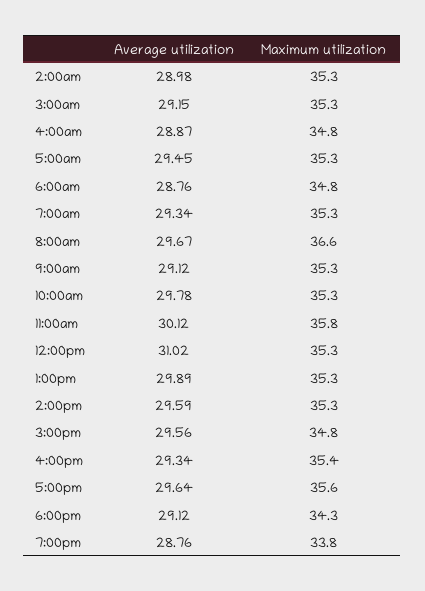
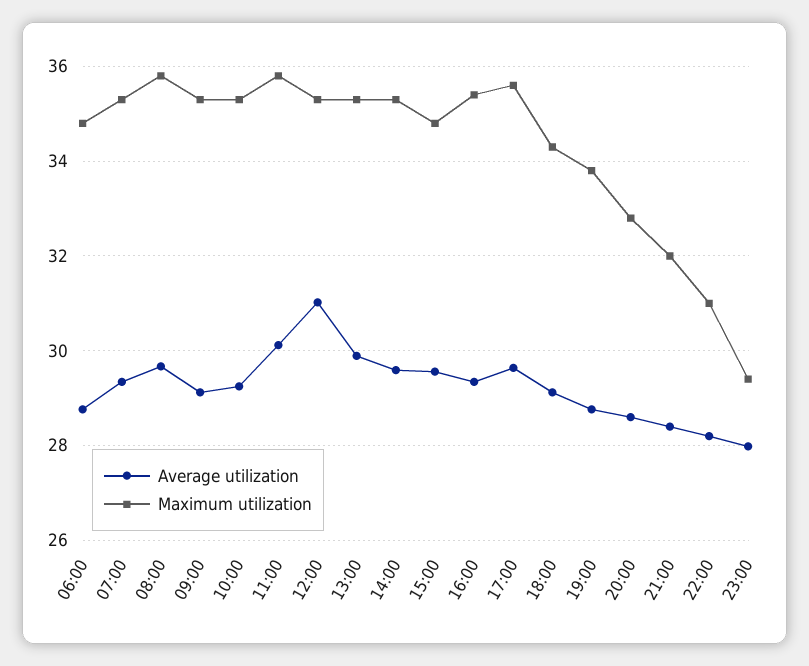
Average utilization, 2:00am: 28.98 -> none
Maximum utilization, 2:00am: 35.3 -> none
Average utilization, 3:00am: 29.15 -> none
Maximum utilization, 3:00am: 35.3 -> none
Average utilization, 4:00am: 28.87 -> none
Maximum utilization, 4:00am: 34.8 -> none
Average utilization, 5:00am: 29.45 -> none
Maximum utilization, 5:00am: 35.3 -> none
Maximum utilization, 8:00am: 36.6 -> 35.8
Average utilization, 10:00am: 29.78 -> 29.2
Average utilization, 20:00: none -> 28.6
Maximum utilization, 20:00: none -> 32.8
Average utilization, 21:00: none -> 28.4
Maximum utilization, 21:00: none -> 32
Average utilization, 22:00: none -> 28.2
Maximum utilization, 22:00: none -> 31
Average utilization, 23:00: none -> 28
Maximum utilization, 23:00: none -> 29.4

